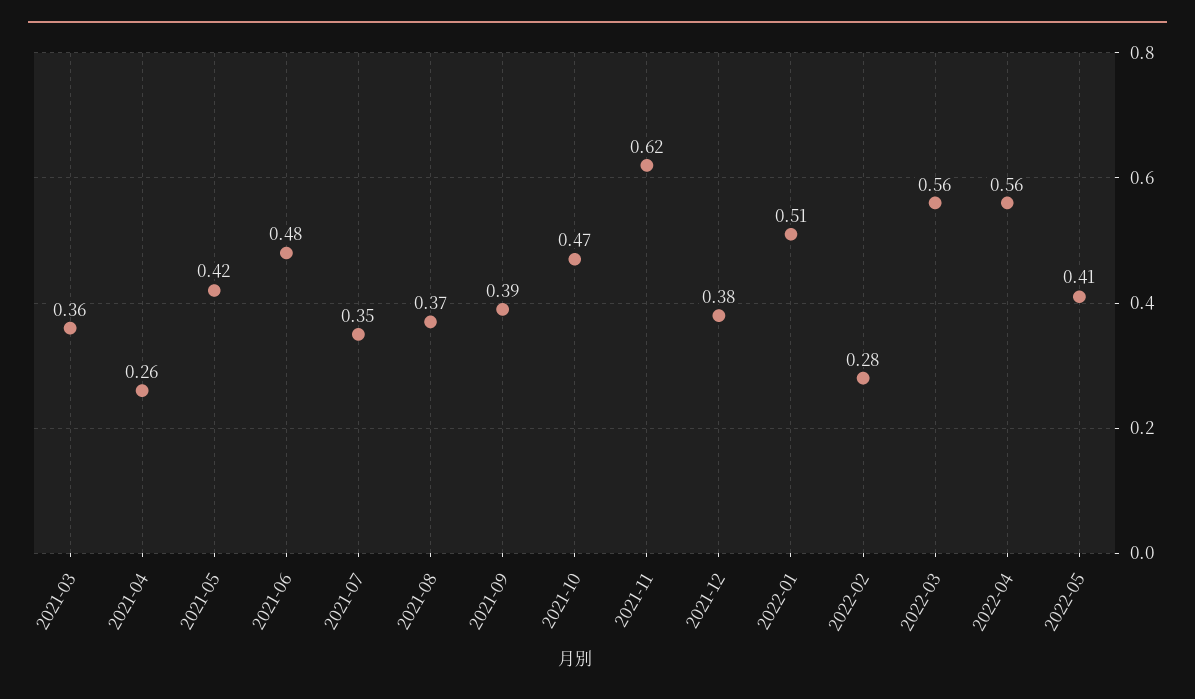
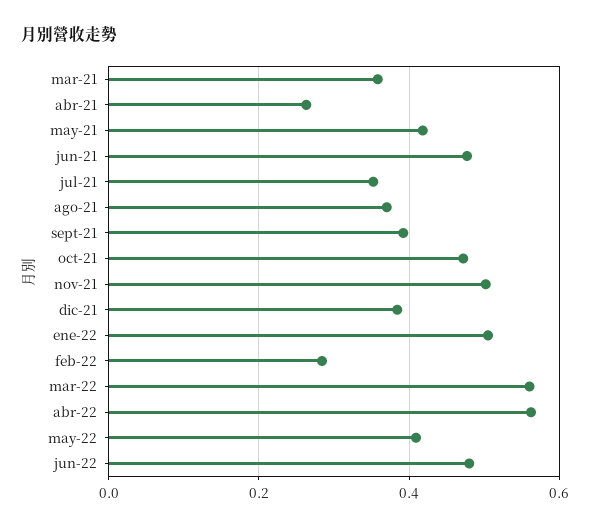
2021-11: 0.62 -> 0.5
jun-22: none -> 0.48

